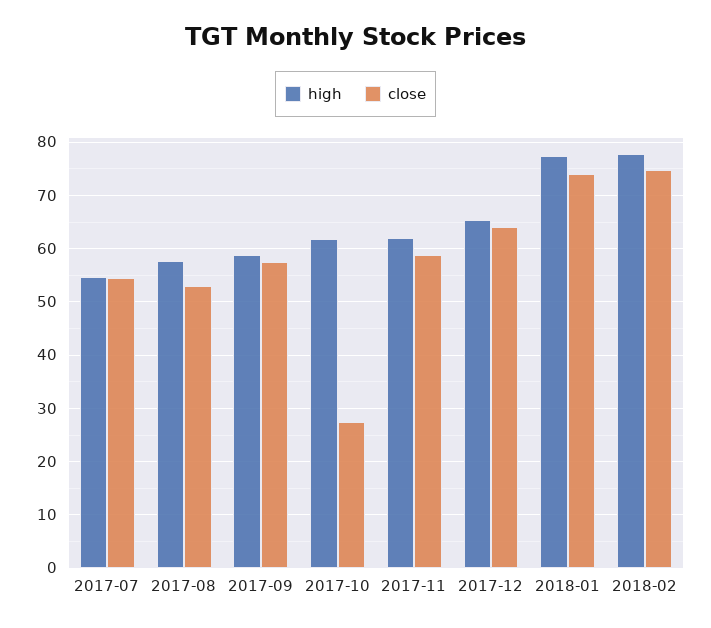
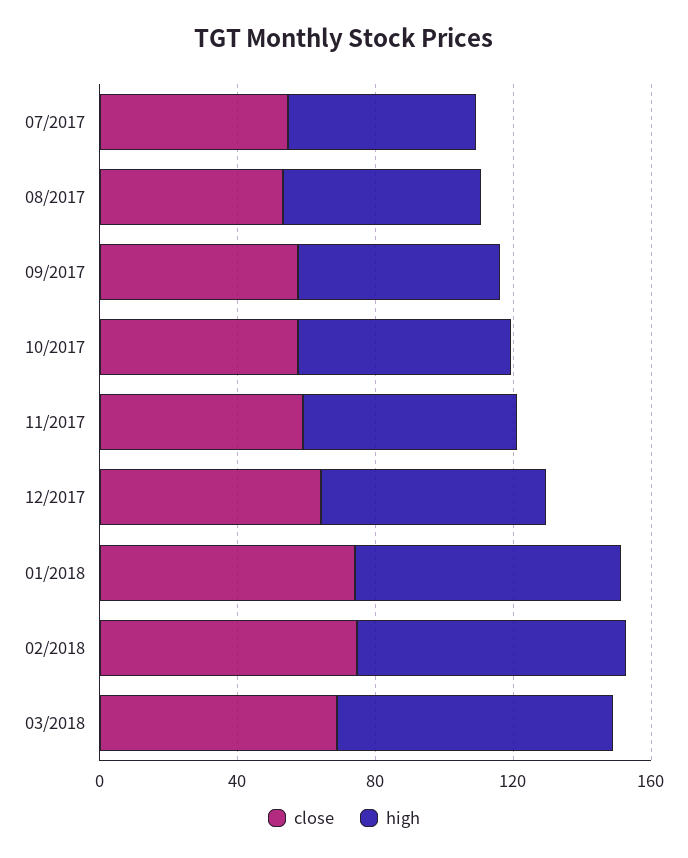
close, 2017-10: 28 -> 60
close, 03/2018: none -> 70
high, 03/2018: none -> 80

